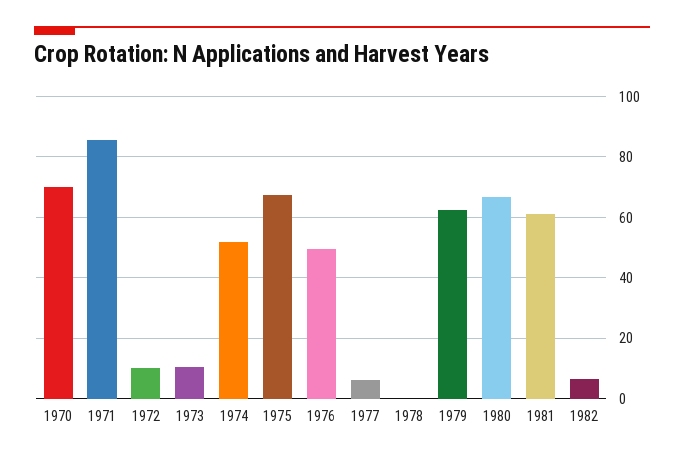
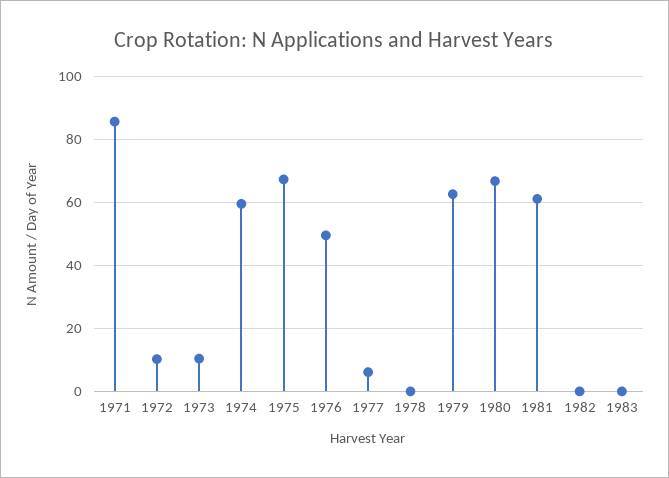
1970: 70 -> none
1974: 52 -> 60
1982: 6 -> 0
1983: none -> 0

